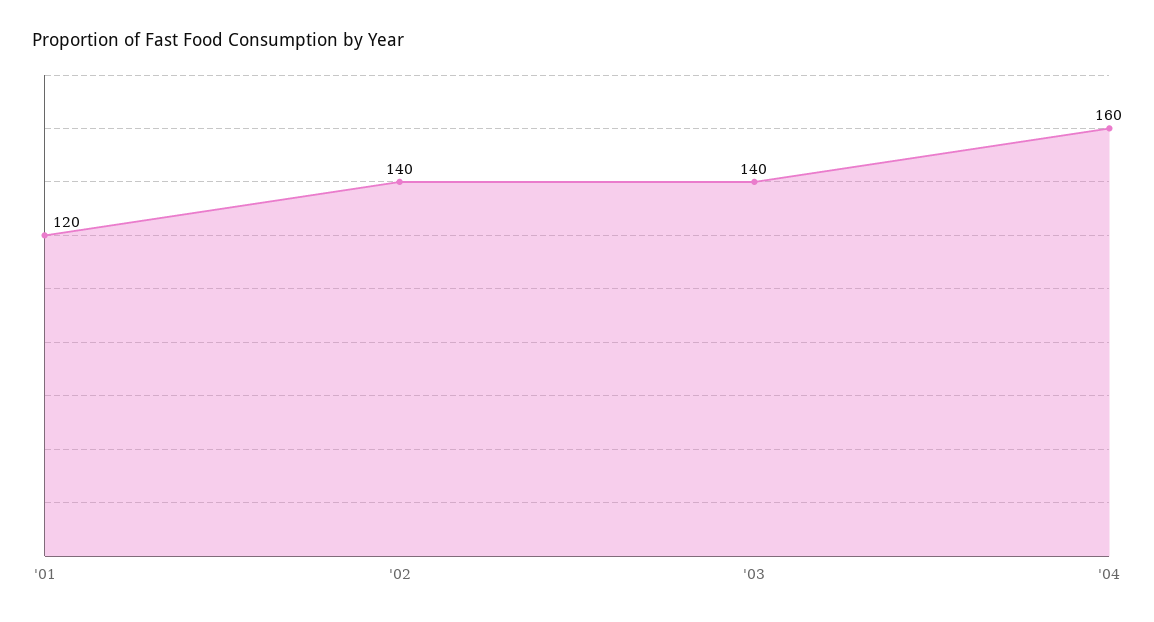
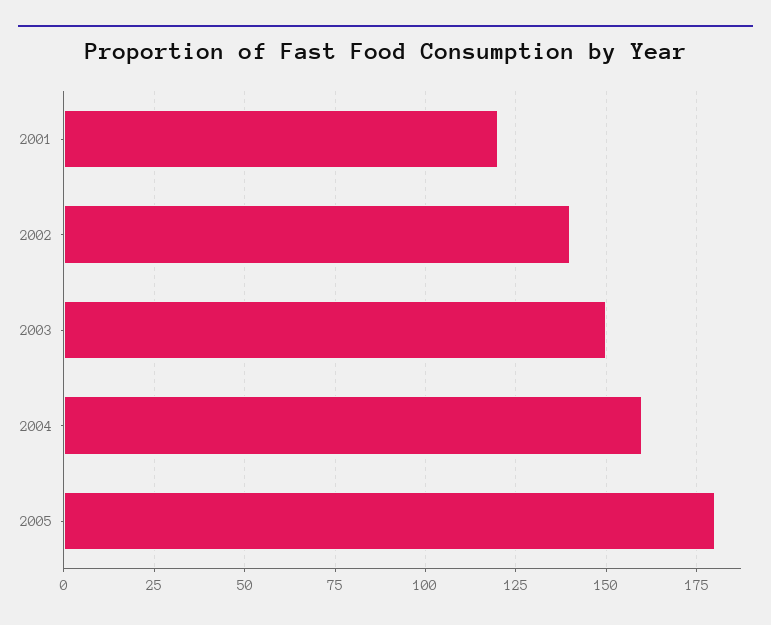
'03: 140 -> 150
2005: none -> 180

